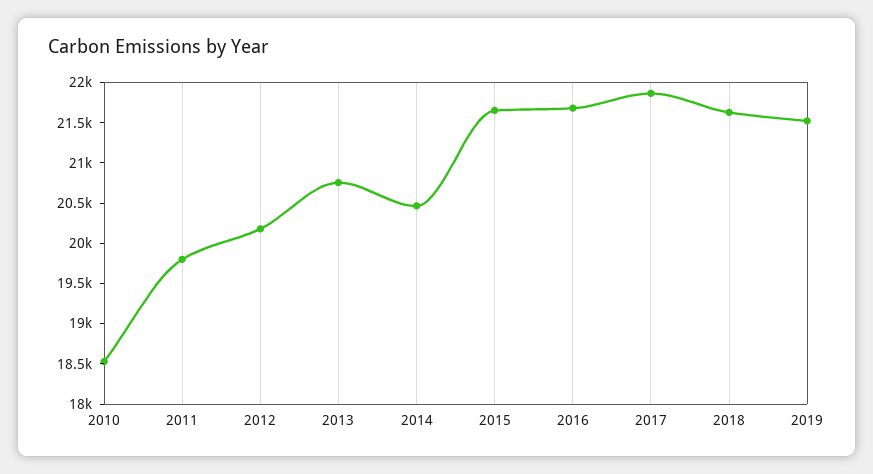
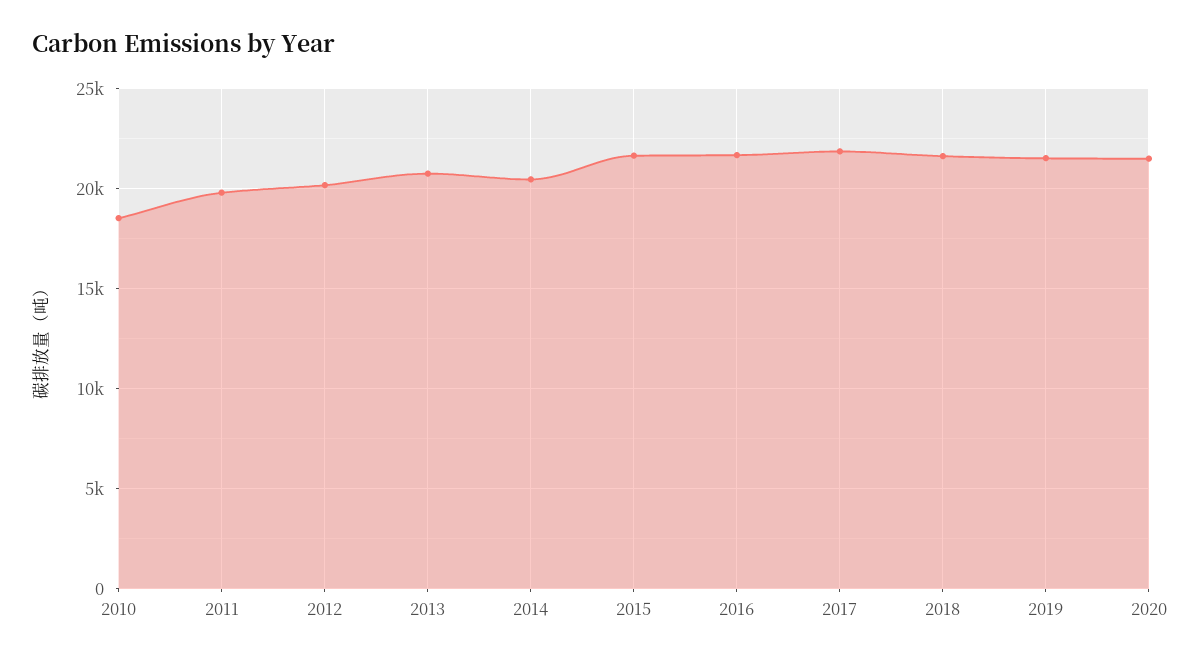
2020: none -> 21500

